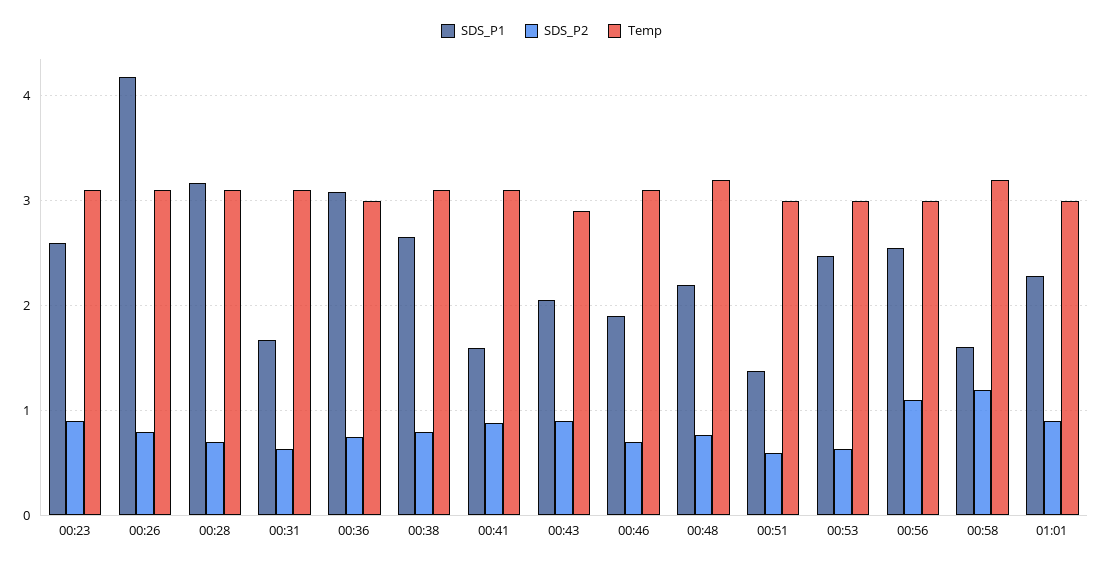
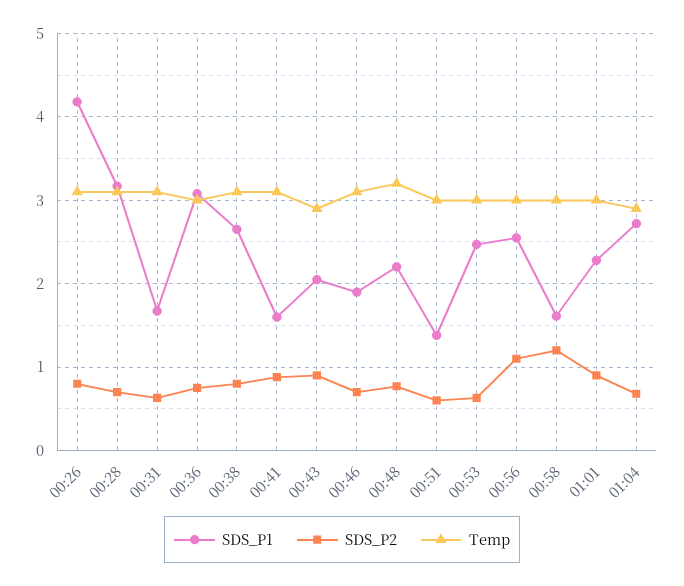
SDS_P1, 00:23: 2.6 -> none
SDS_P2, 00:23: 0.9 -> none
Temp, 00:23: 3.1 -> none
Temp, 00:58: 3.2 -> 3
SDS_P1, 01:04: none -> 2.7
SDS_P2, 01:04: none -> 0.7
Temp, 01:04: none -> 2.9

